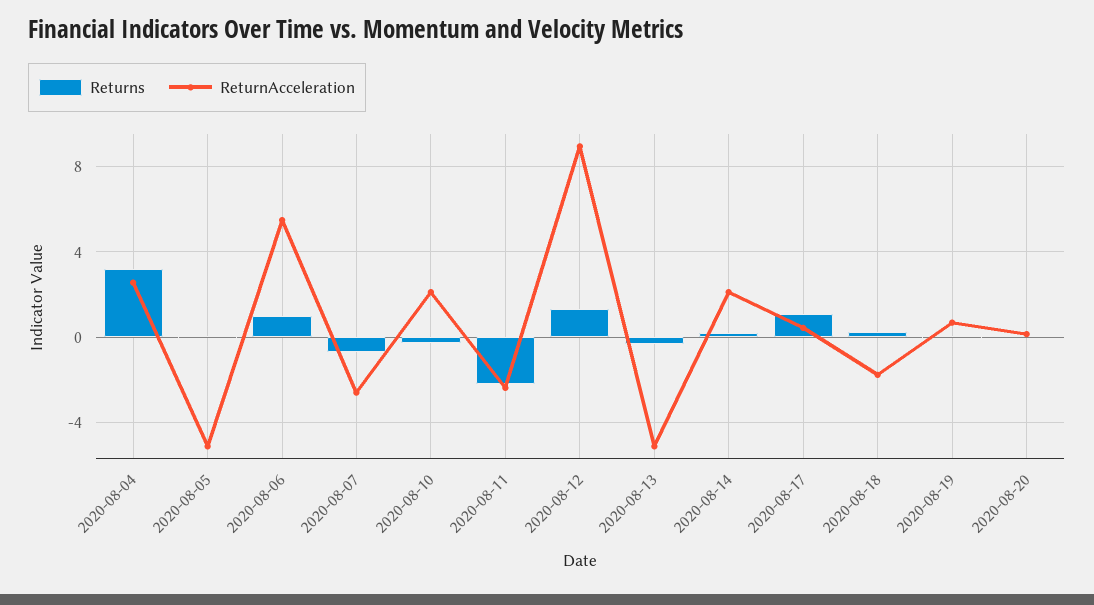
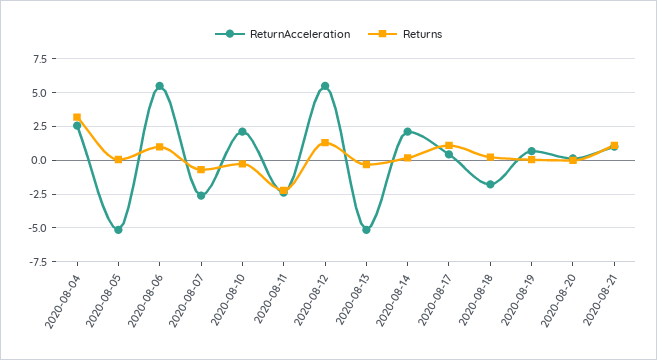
ReturnAcceleration, 2020-08-12: 9 -> 5.5
ReturnAcceleration, 2020-08-21: none -> 1
Returns, 2020-08-21: none -> 1

